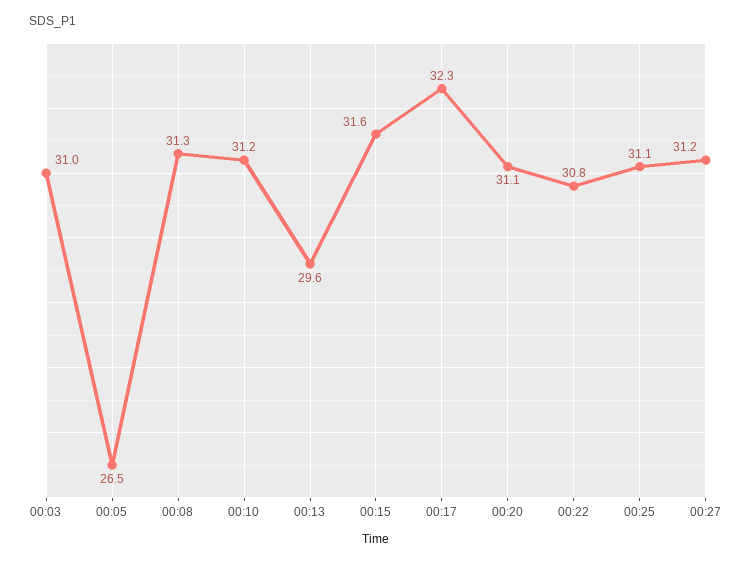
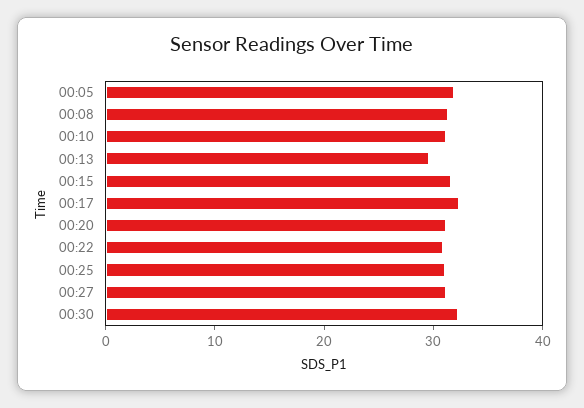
00:03: 31 -> none
00:05: 26.5 -> 32
00:30: none -> 32

